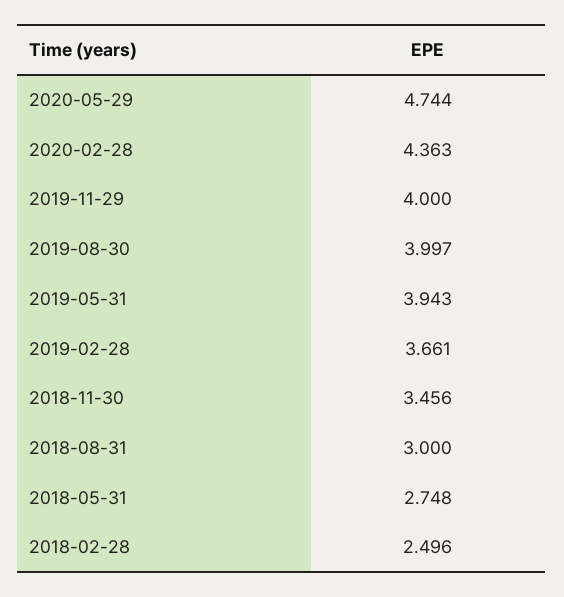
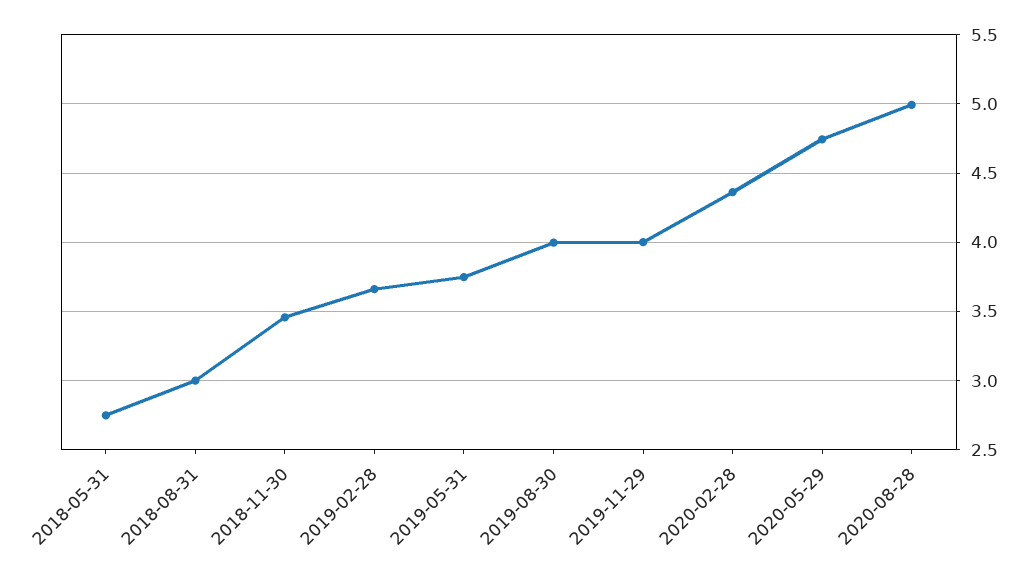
2019-05-31: 3.943 -> 3.75
2018-02-28: 2.496 -> none
2020-08-28: none -> 5

